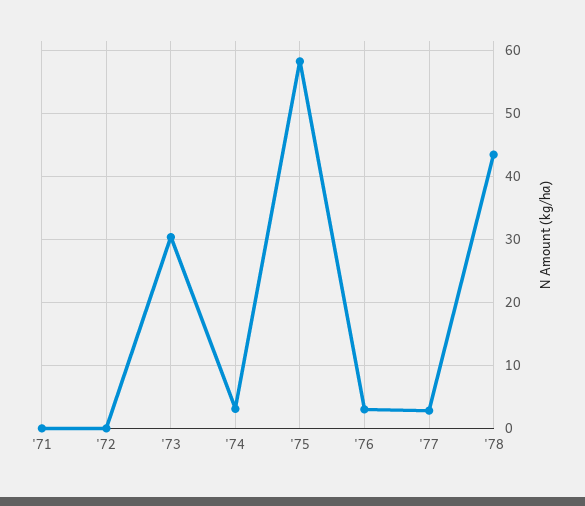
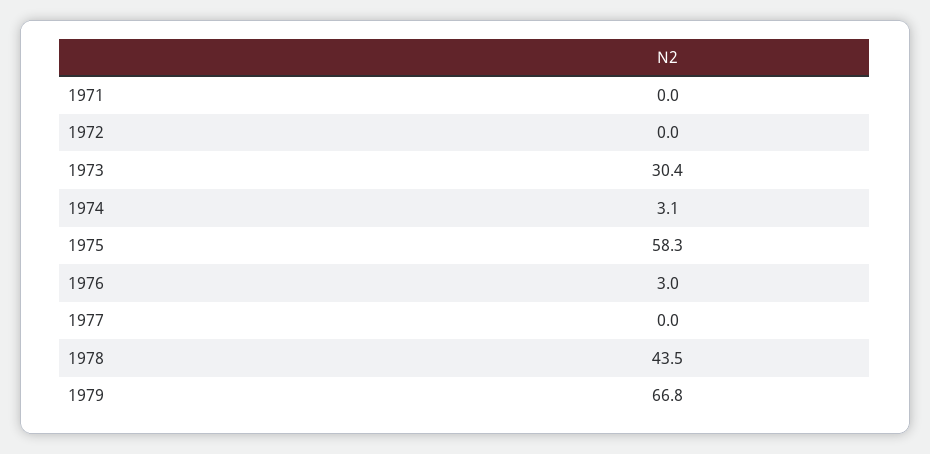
'77: 3 -> 0
1979: none -> 66.8

